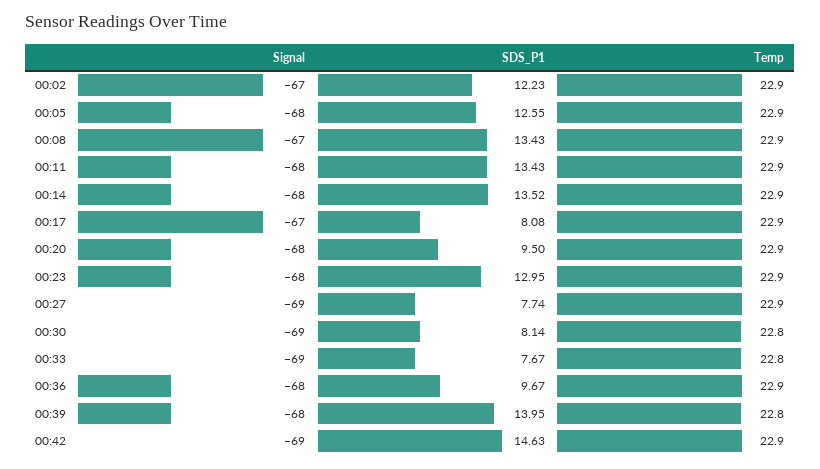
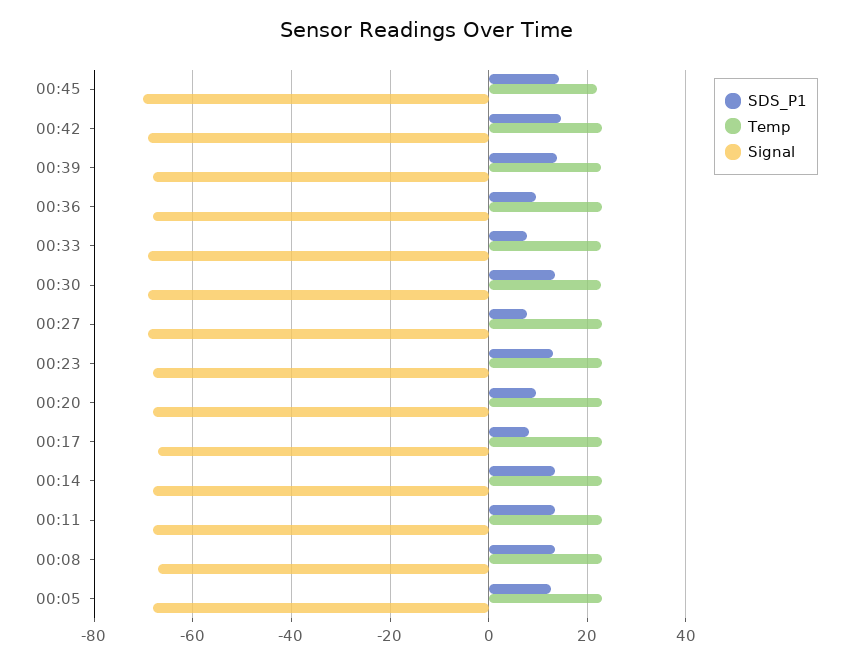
Signal, 00:02: -67 -> none
SDS_P1, 00:02: 12.23 -> none
Temp, 00:02: 22.9 -> none
SDS_P1, 00:30: 8.14 -> 14
SDS_P1, 00:45: none -> 14
Temp, 00:45: none -> 22
Signal, 00:45: none -> -70

